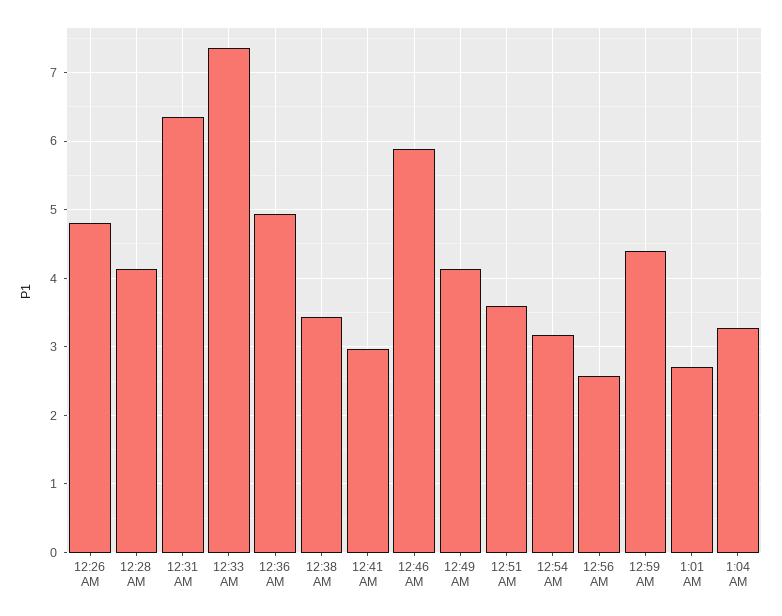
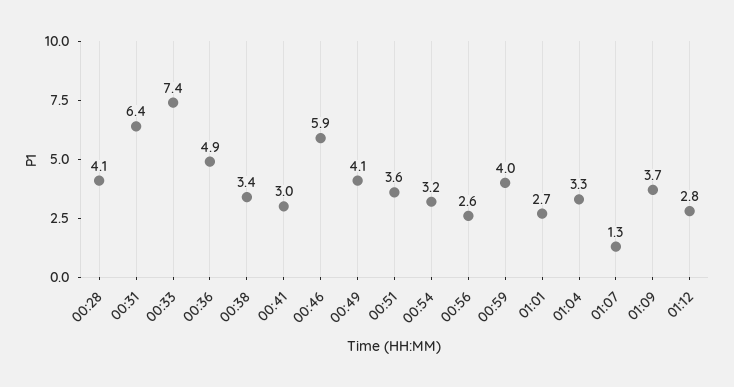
12:26 AM: 4.8 -> none
12:59 AM: 4.4 -> 4
01:07: none -> 1.3
01:09: none -> 3.7
01:12: none -> 2.8

